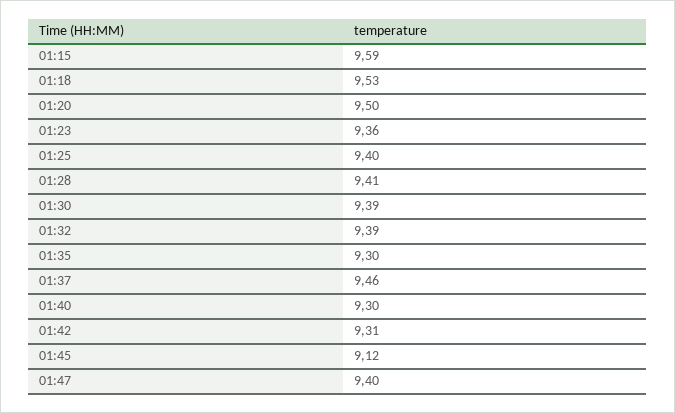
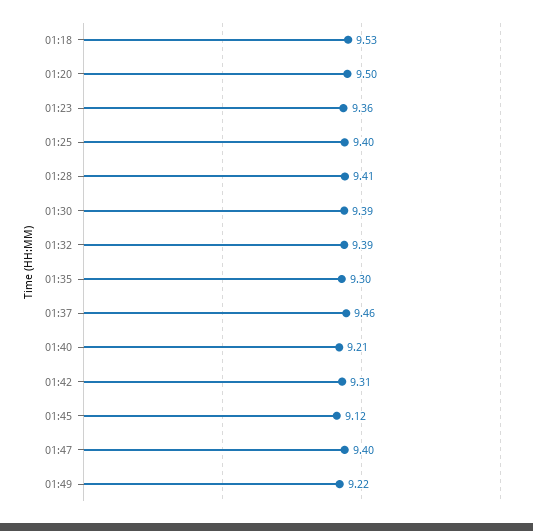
01:15: 9.59 -> none
01:40: 9.3 -> 9.21
01:49: none -> 9.22

